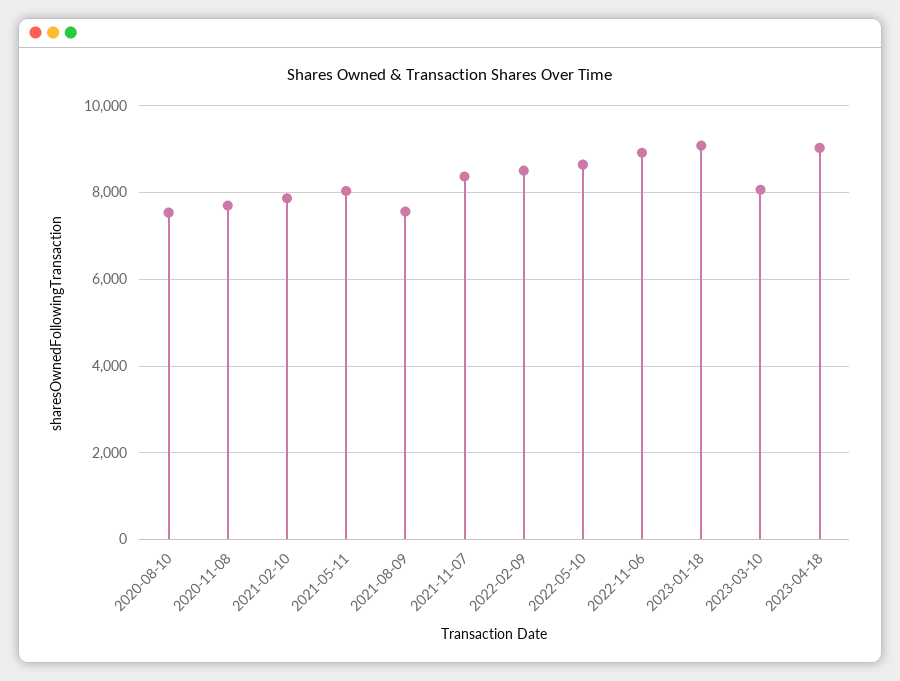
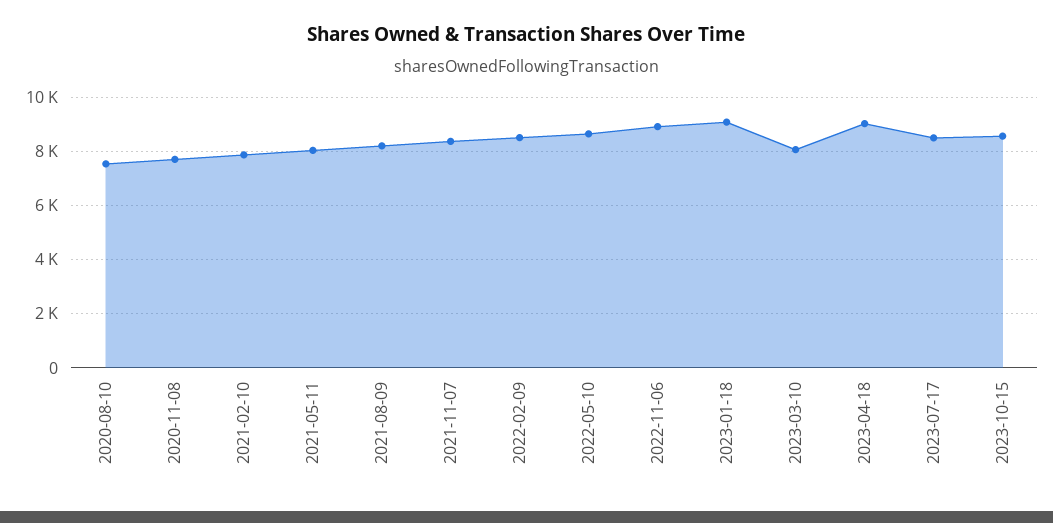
2021-08-09: 7600 -> 8250
2023-07-17: none -> 8500
2023-10-15: none -> 8500

